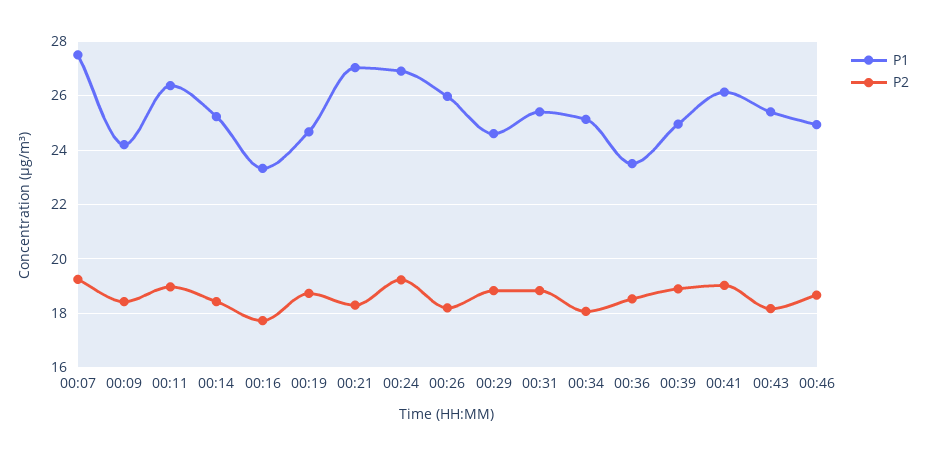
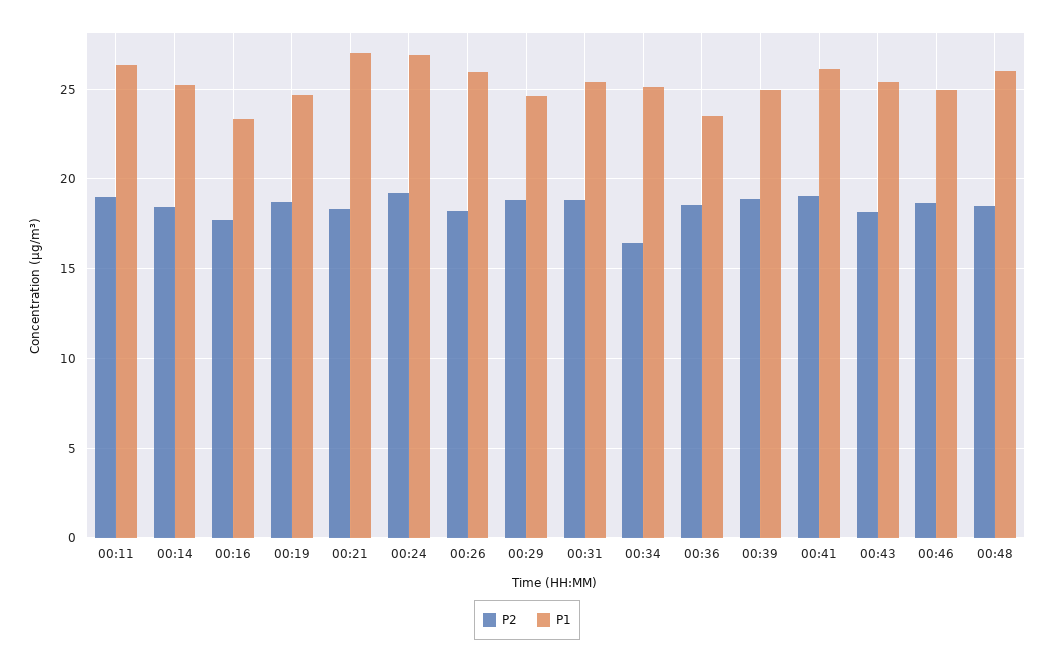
P1, 00:07: 27.5 -> none
P2, 00:07: 19.25 -> none
P1, 00:09: 24.25 -> none
P2, 00:09: 18.5 -> none
P2, 00:34: 18 -> 16.5
P2, 00:48: none -> 18.5
P1, 00:48: none -> 26

